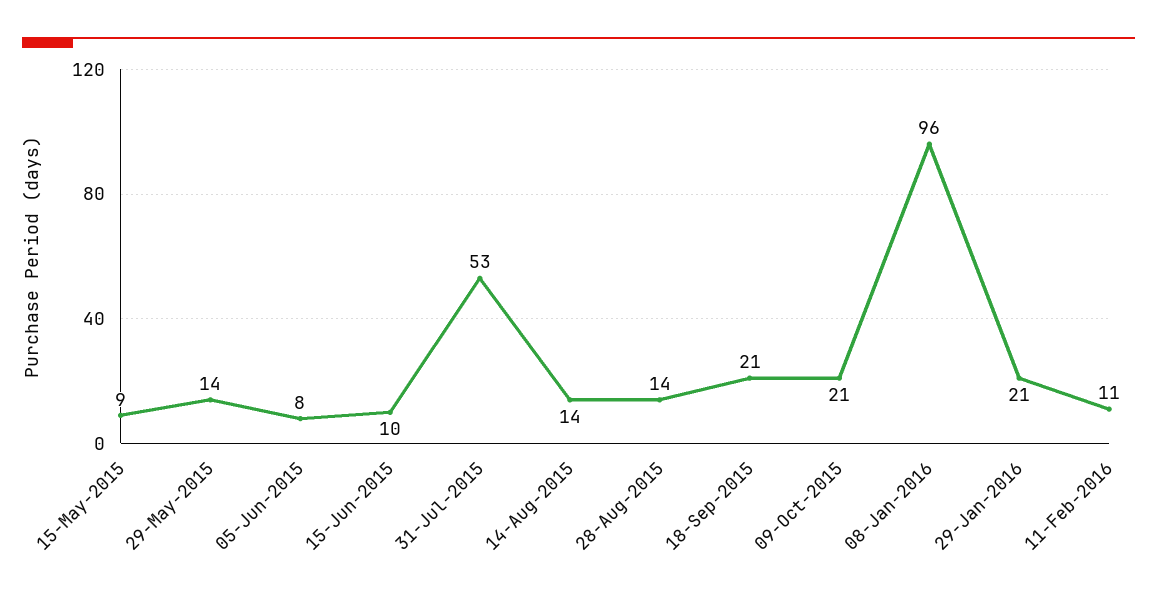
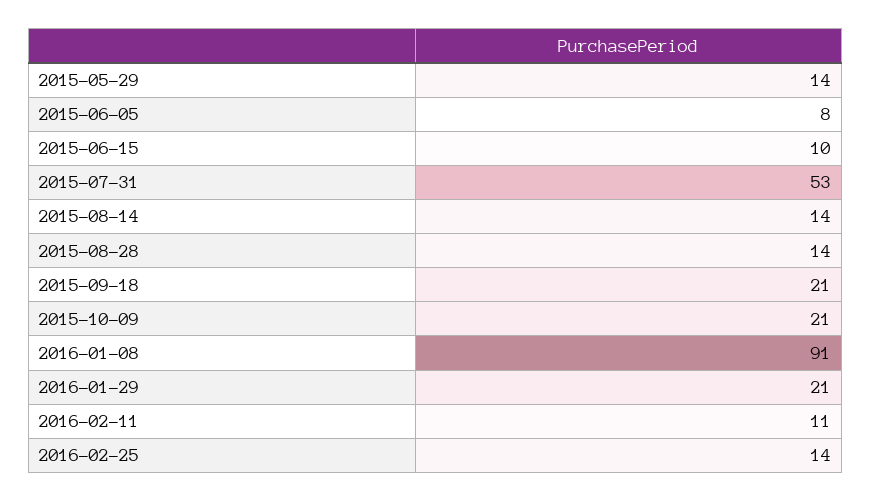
15-May-2015: 9 -> none
08-Jan-2016: 96 -> 91
2016-02-25: none -> 14

